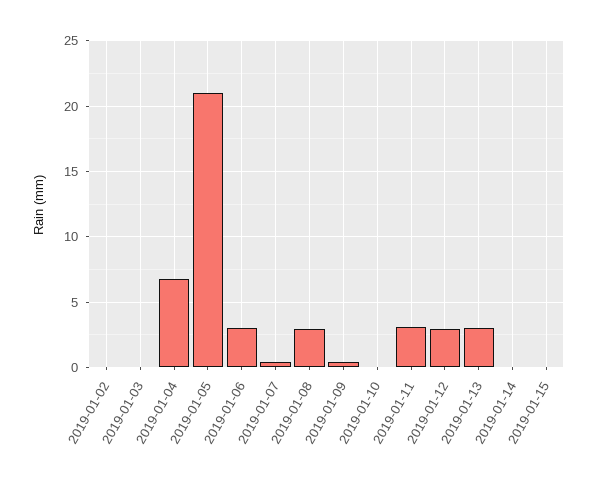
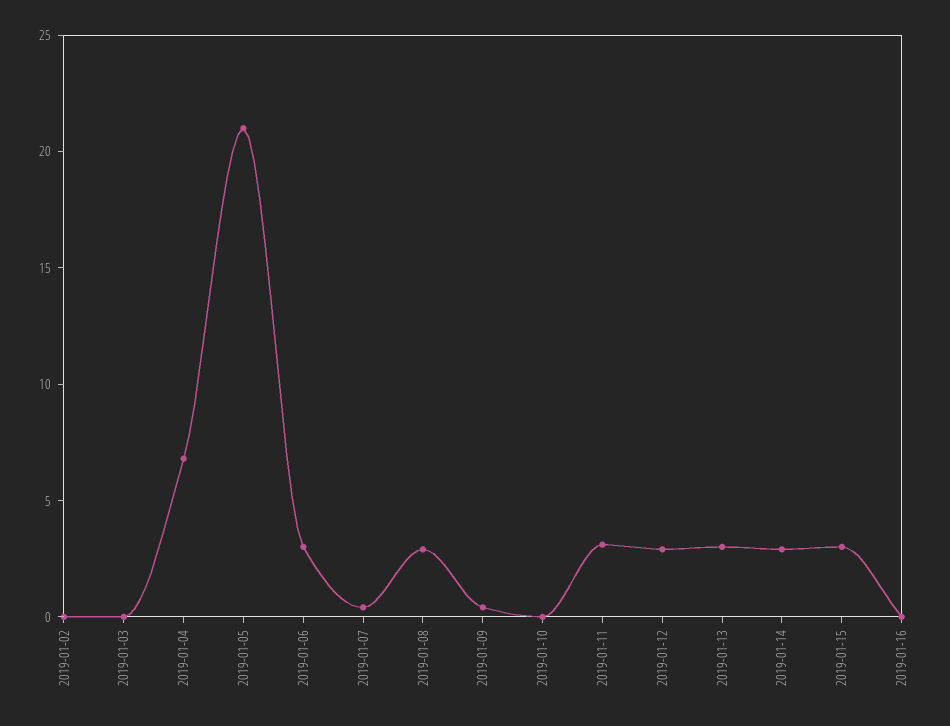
2019-01-14: 0 -> 3
2019-01-15: 0 -> 3
2019-01-16: none -> 0

